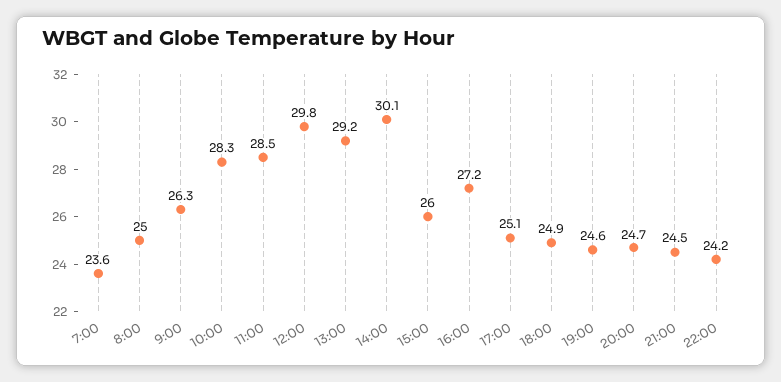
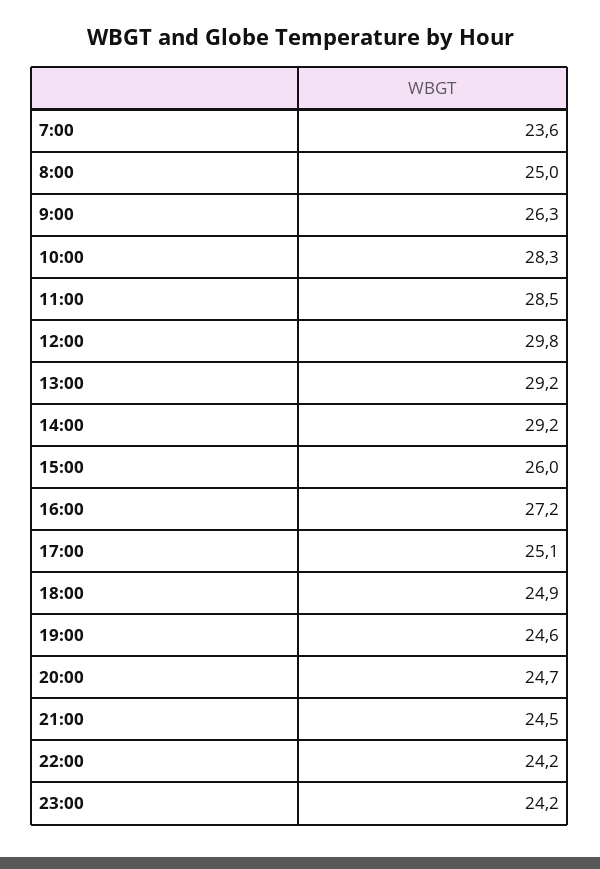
14:00: 30.1 -> 29.2
23:00: none -> 24.2

